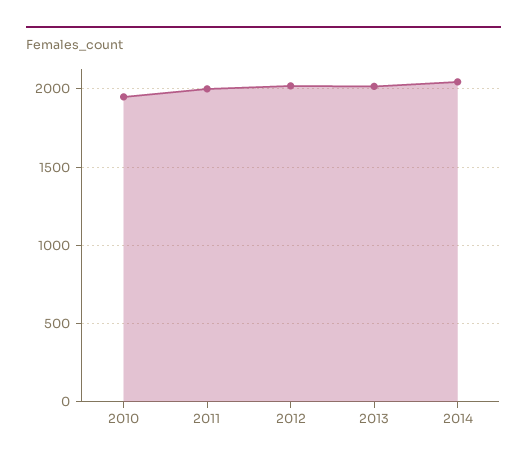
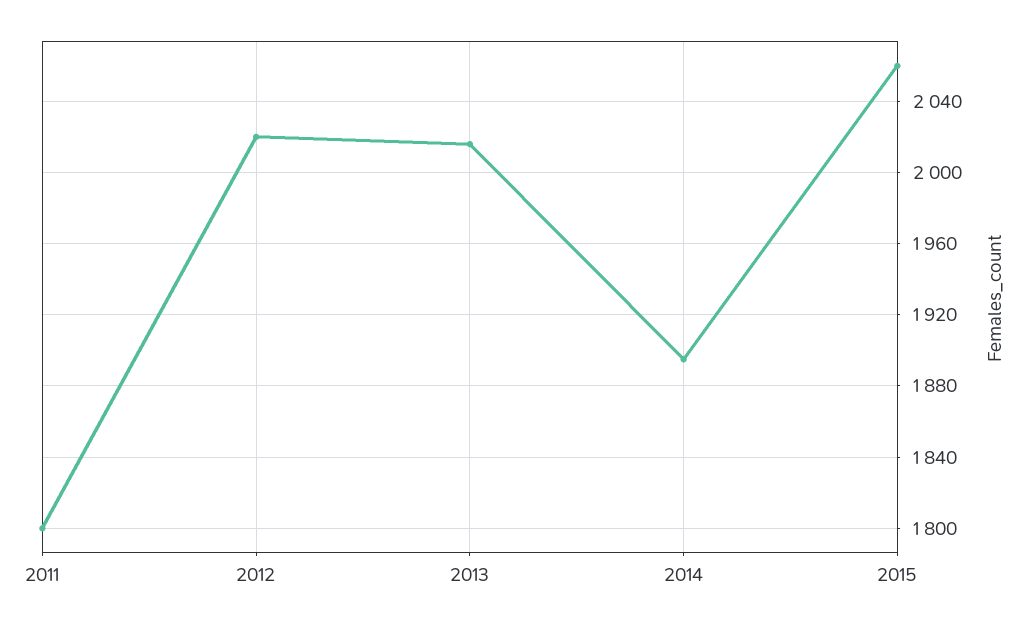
2010: 1950 -> none
2011: 2000 -> 1800
2014: 2050 -> 1895
2015: none -> 2060

